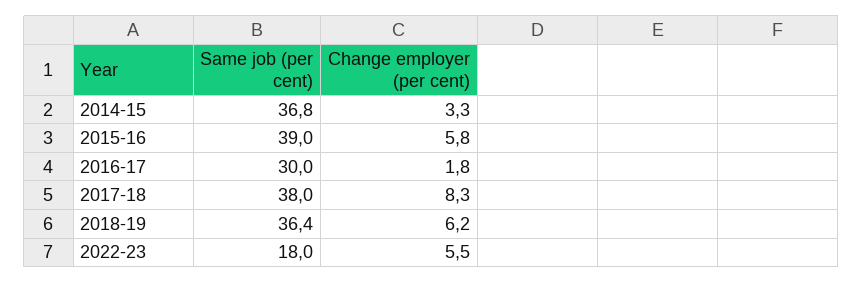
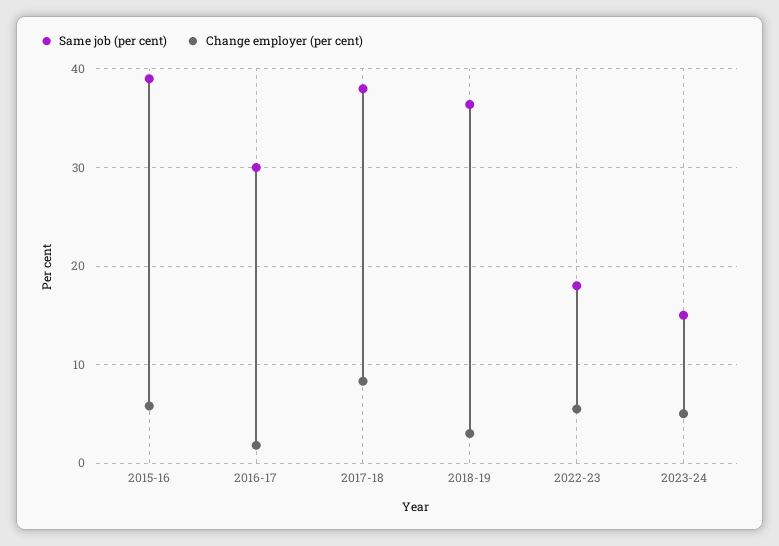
Same job (per cent), 2014-15: 36.8 -> none
Change employer (per cent), 2014-15: 3.3 -> none
Change employer (per cent), 2018-19: 6.2 -> 3
Same job (per cent), 2023-24: none -> 15
Change employer (per cent), 2023-24: none -> 5

